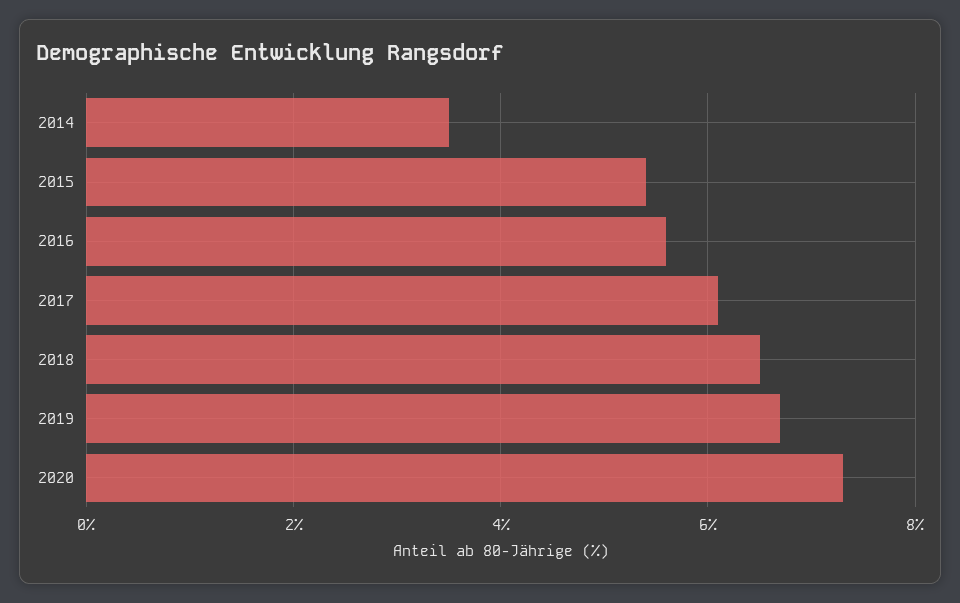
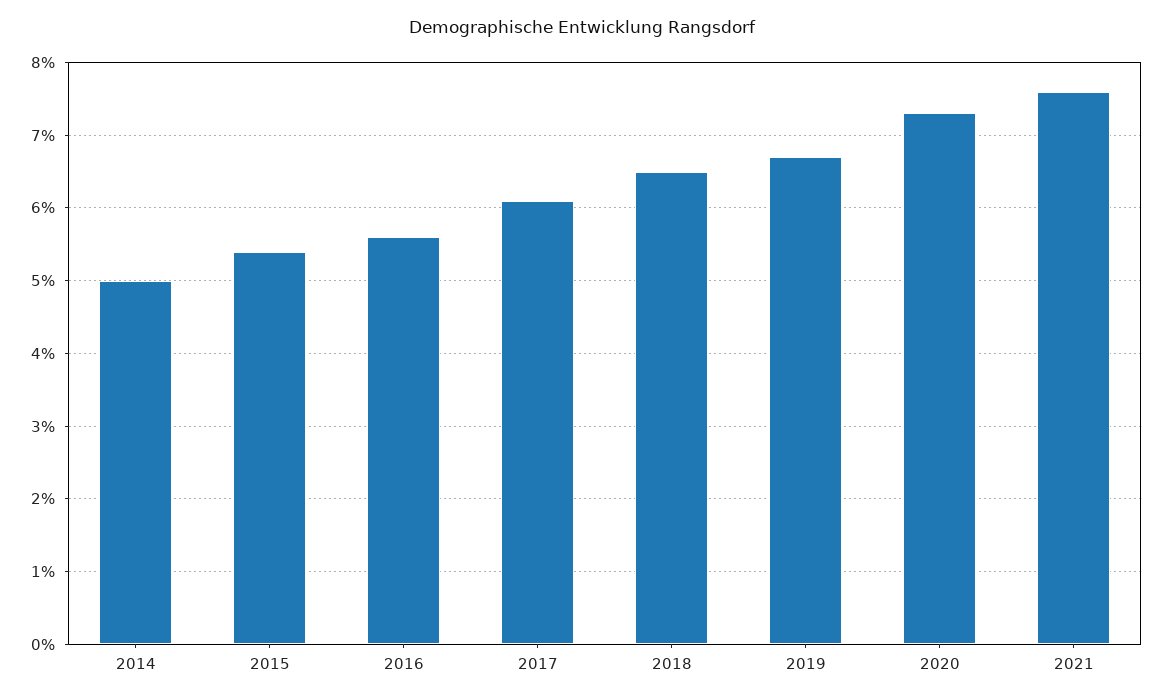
2014: 3.5 -> 5
2021: none -> 7.6

